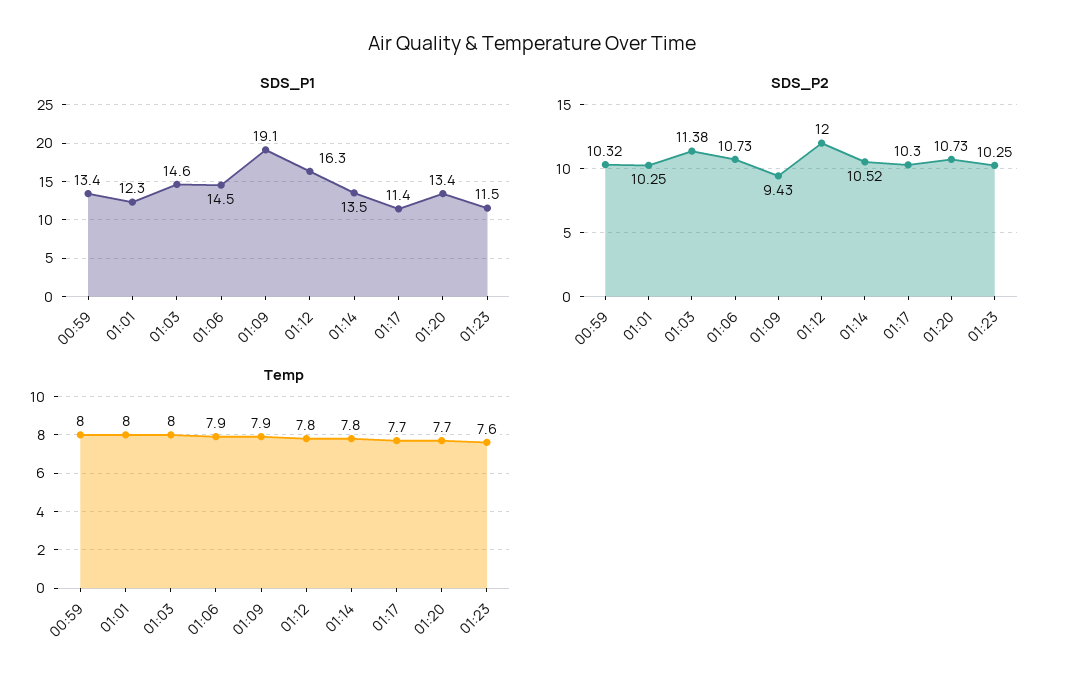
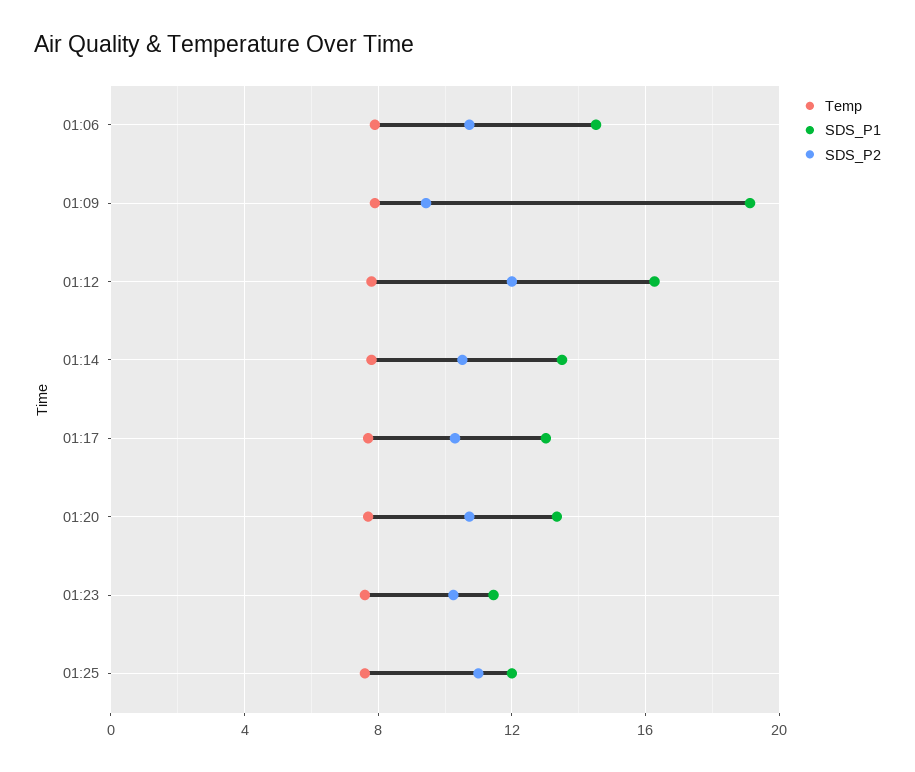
SDS_P1, 00:59: 13.4 -> none
SDS_P1, 01:01: 12.3 -> none
SDS_P1, 01:03: 14.6 -> none
SDS_P1, 01:17: 11.4 -> 13
SDS_P2, 00:59: 10.32 -> none
SDS_P2, 01:01: 10.25 -> none
SDS_P2, 01:03: 11.38 -> none
Temp, 00:59: 8 -> none
Temp, 01:01: 8 -> none
Temp, 01:03: 8 -> none
Temp, 01:25: none -> 7.5
SDS_P1, 01:25: none -> 12
SDS_P2, 01:25: none -> 11

